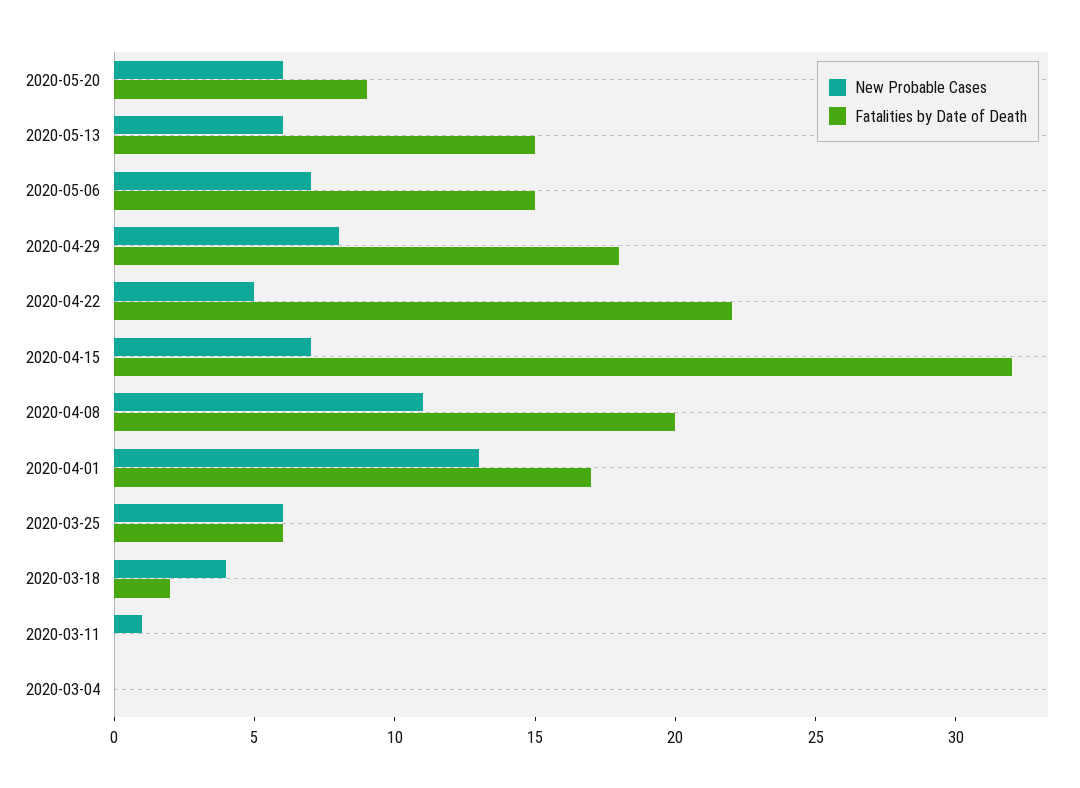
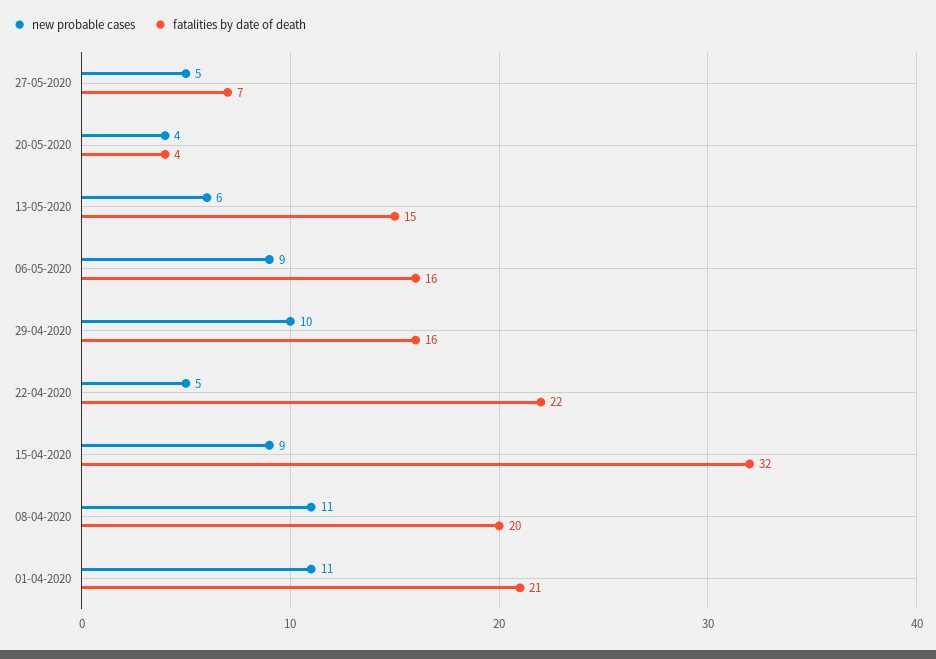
New Probable Cases, 2020-05-20: 6 -> 4
Fatalities by Date of Death, 2020-05-20: 9 -> 4
New Probable Cases, 2020-05-06: 7 -> 9
Fatalities by Date of Death, 2020-05-06: 15 -> 16
New Probable Cases, 2020-04-29: 8 -> 10
Fatalities by Date of Death, 2020-04-29: 18 -> 16
New Probable Cases, 2020-04-15: 7 -> 9
New Probable Cases, 2020-04-01: 13 -> 11
Fatalities by Date of Death, 2020-04-01: 17 -> 21
New Probable Cases, 2020-03-25: 6 -> none
Fatalities by Date of Death, 2020-03-25: 6 -> none
New Probable Cases, 2020-03-18: 4 -> none
Fatalities by Date of Death, 2020-03-18: 2 -> none
New Probable Cases, 2020-03-11: 1 -> none
Fatalities by Date of Death, 2020-03-11: 0 -> none
New Probable Cases, 2020-03-04: 0 -> none
Fatalities by Date of Death, 2020-03-04: 0 -> none
New Probable Cases, 27-05-2020: none -> 5
Fatalities by Date of Death, 27-05-2020: none -> 7

